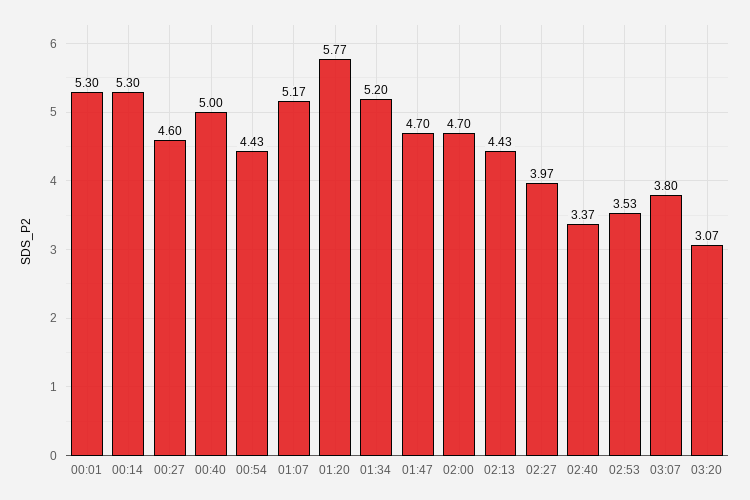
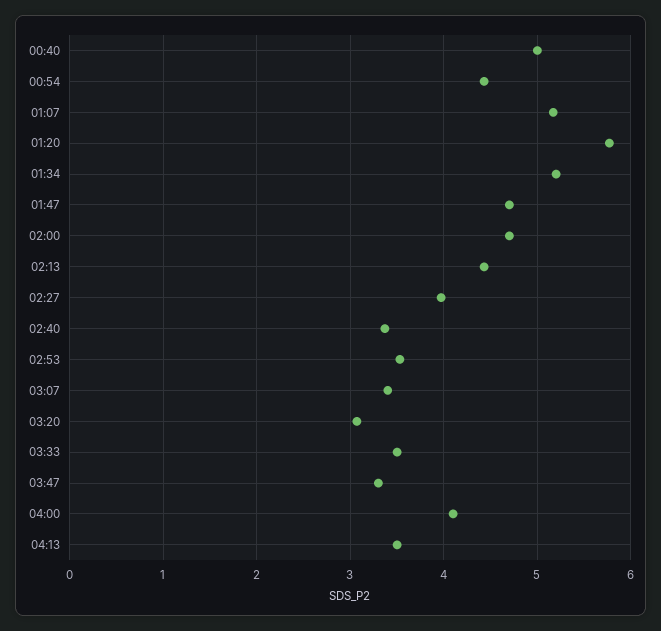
00:01: 5.3 -> none
00:14: 5.3 -> none
00:27: 4.6 -> none
03:07: 3.8 -> 3.4
03:33: none -> 3.5
03:47: none -> 3.3
04:00: none -> 4.1
04:13: none -> 3.5

